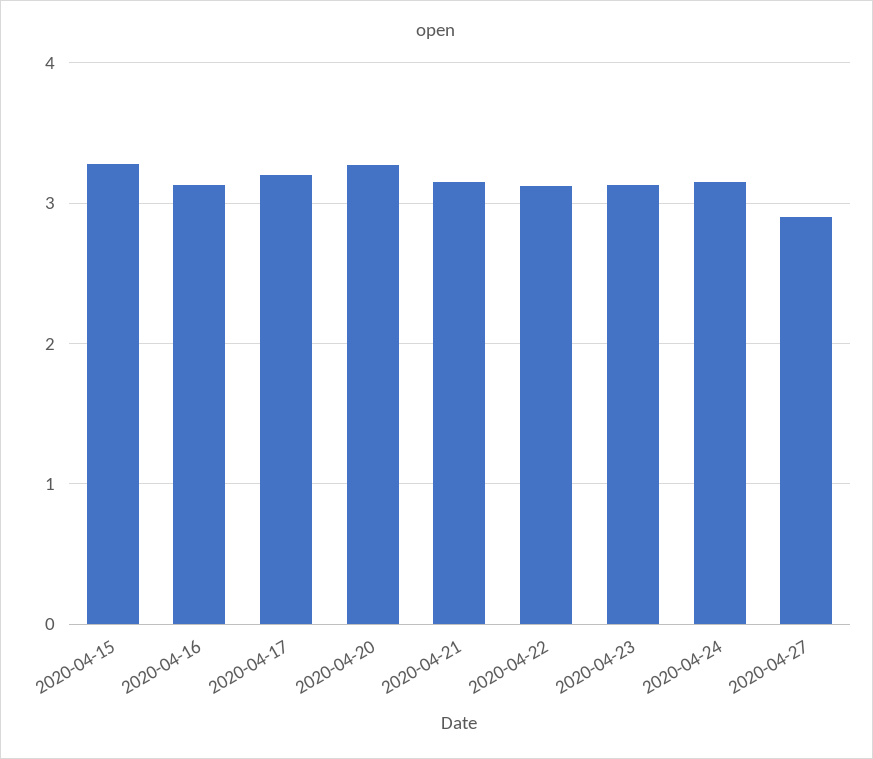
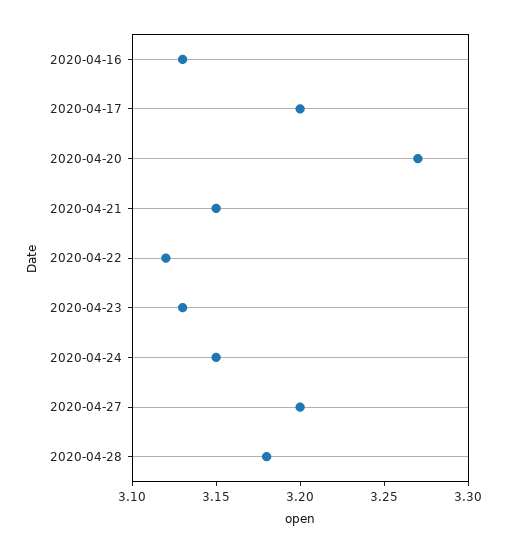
2020-04-15: 3.3 -> none
2020-04-27: 2.9 -> 3.2
2020-04-28: none -> 3.18

